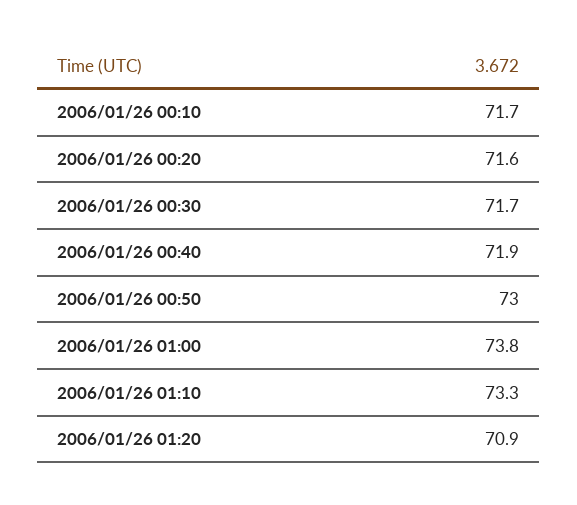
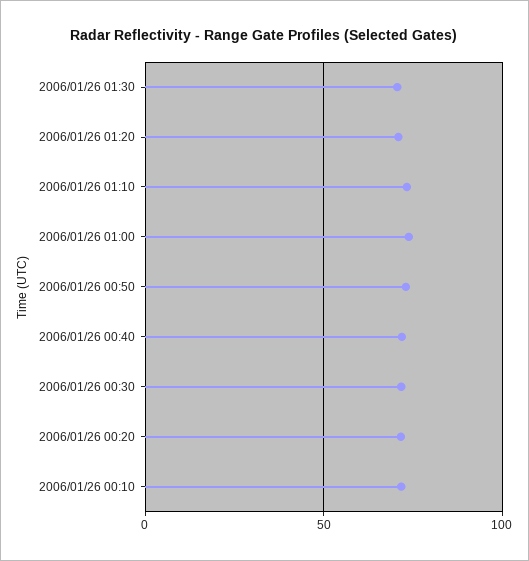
2006/01/26 01:30: none -> 70

